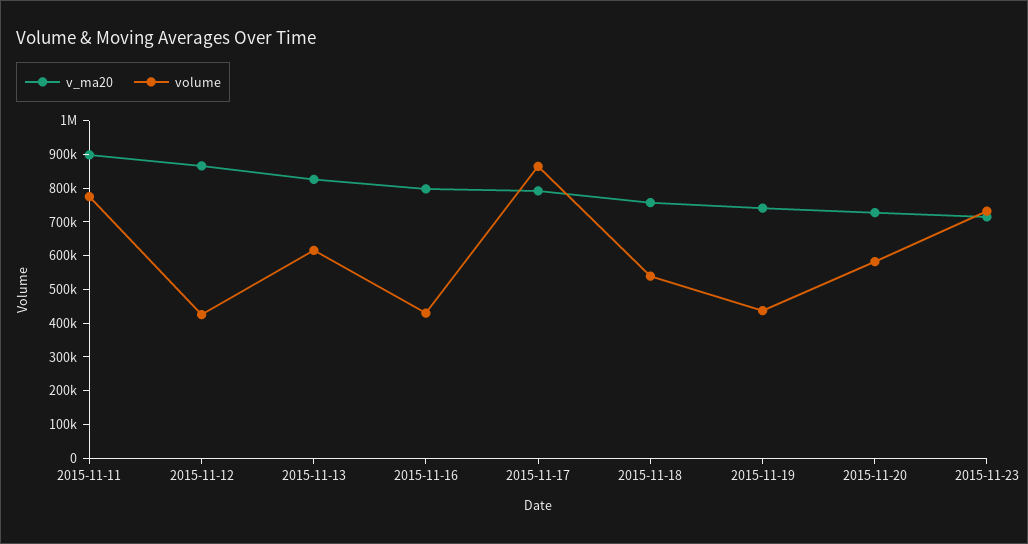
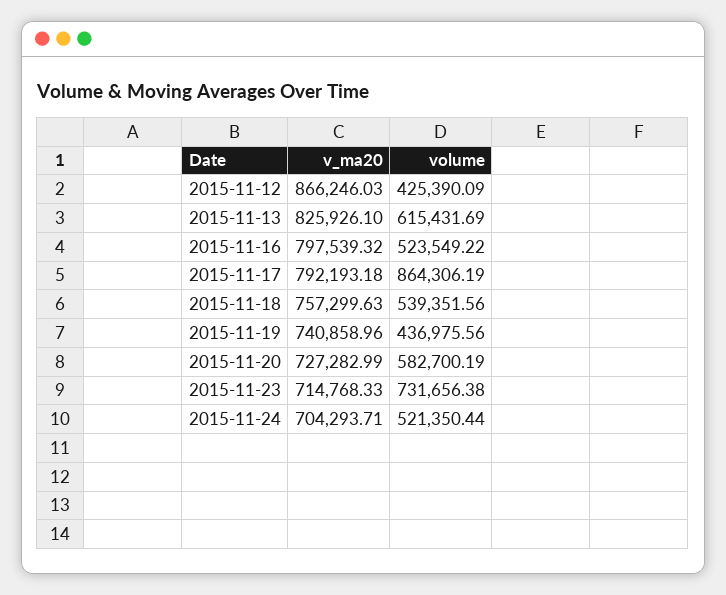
v_ma20, 2015-11-11: 900000 -> none
volume, 2015-11-11: 775000 -> none
volume, 2015-11-16: 425000 -> 523549.22
v_ma20, 2015-11-24: none -> 704293.71
volume, 2015-11-24: none -> 521350.44

